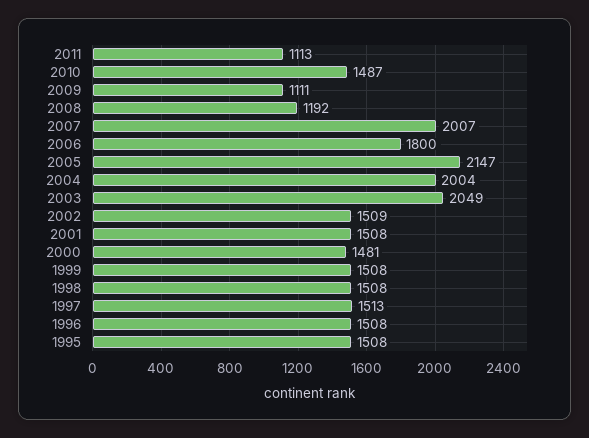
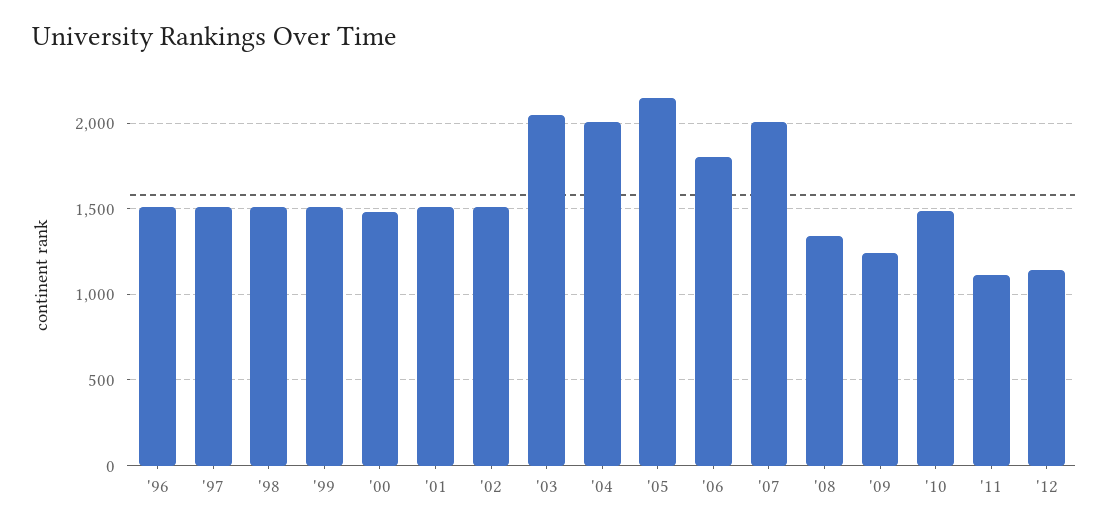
2009: 1111 -> 1250
2008: 1192 -> 1350
1995: 1508 -> none
'12: none -> 1150

